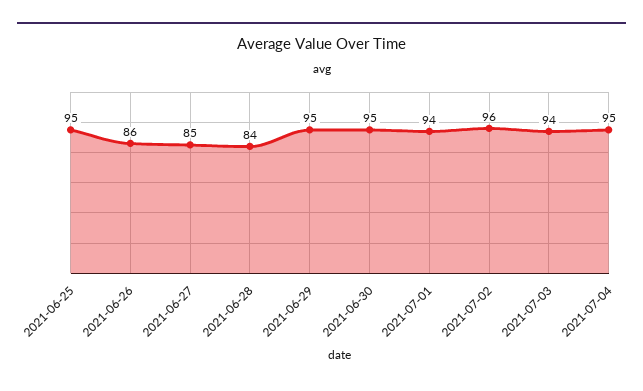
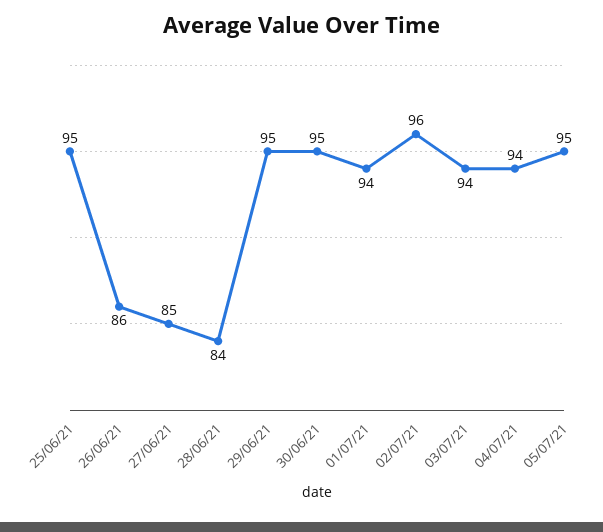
2021-07-04: 95 -> 94
05/07/21: none -> 95

